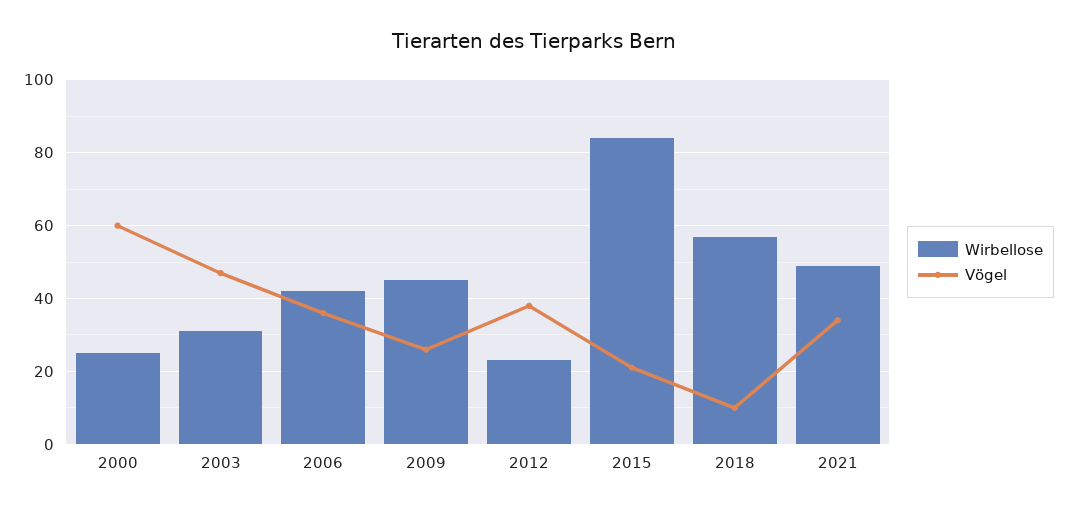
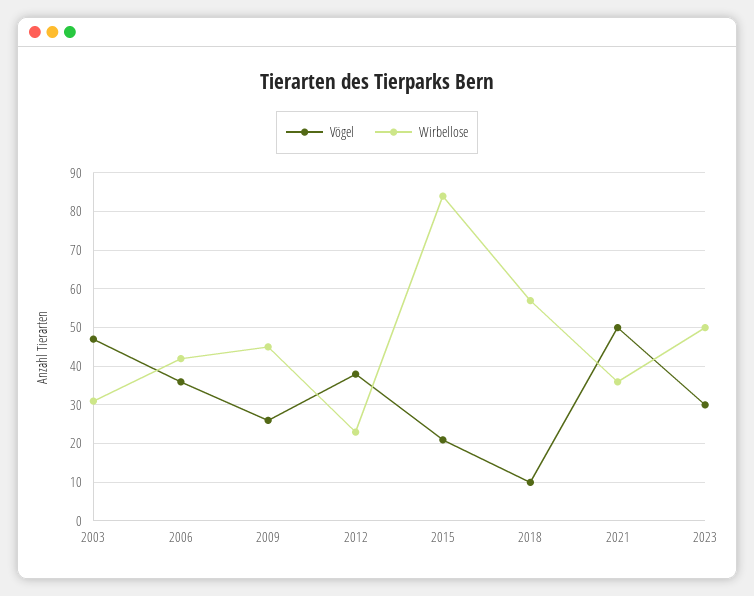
Wirbellose, 2000: 25 -> none
Vögel, 2000: 60 -> none
Wirbellose, 2021: 50 -> 35
Vögel, 2021: 35 -> 50
Vögel, 2023: none -> 30
Wirbellose, 2023: none -> 50

